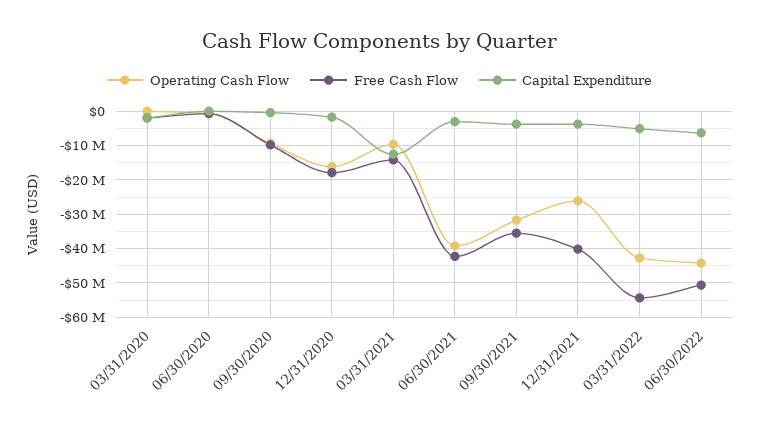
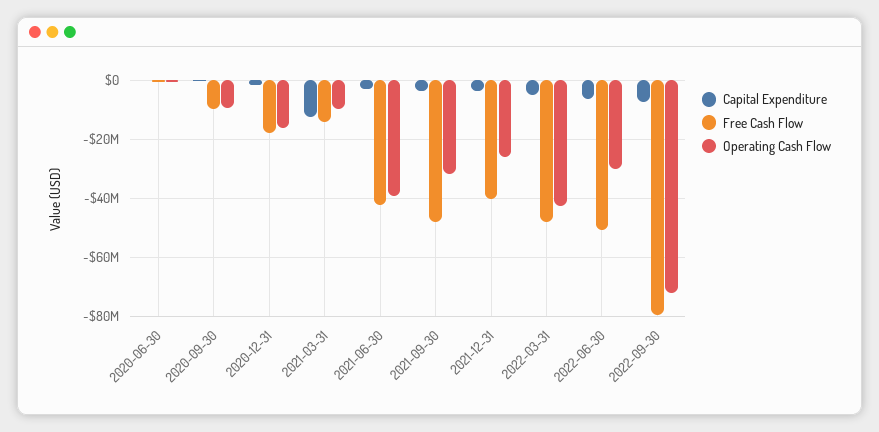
Operating Cash Flow, 03/31/2020: 0 -> none
Free Cash Flow, 03/31/2020: -2000000 -> none
Capital Expenditure, 03/31/2020: -2000000 -> none
Free Cash Flow, 09/30/2021: -36000000 -> -47500000
Free Cash Flow, 03/31/2022: -54000000 -> -47500000
Operating Cash Flow, 06/30/2022: -44000000 -> -30000000
Capital Expenditure, 2022-09-30: none -> -7500000
Free Cash Flow, 2022-09-30: none -> -80000000
Operating Cash Flow, 2022-09-30: none -> -72500000

